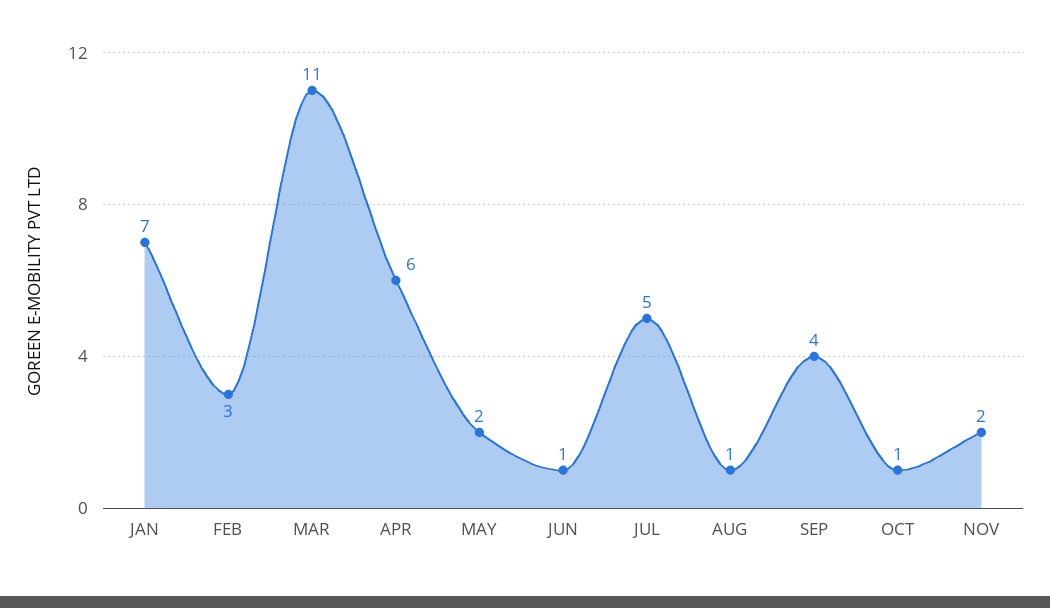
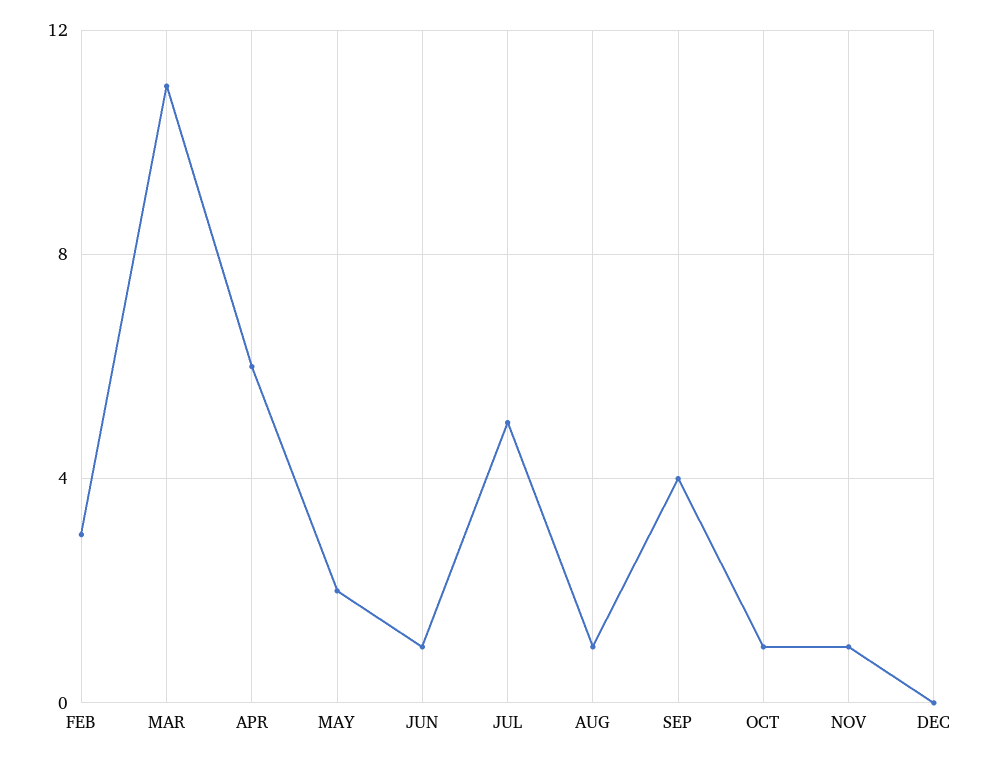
JAN: 7 -> none
NOV: 2 -> 1
DEC: none -> 0

